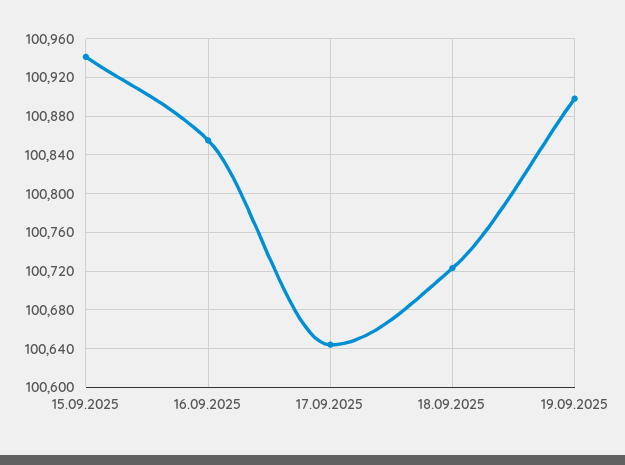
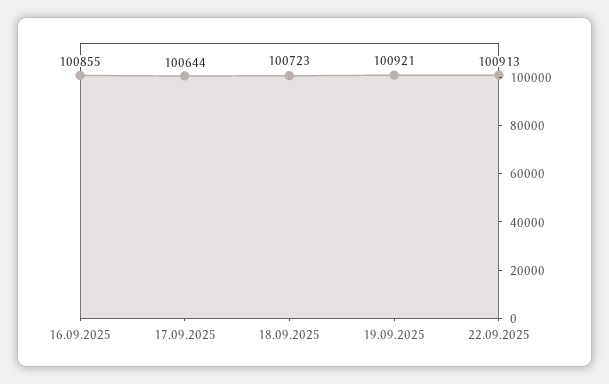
15.09.2025: 100940 -> none
19.09.2025: 100900 -> 100921
22.09.2025: none -> 100913

